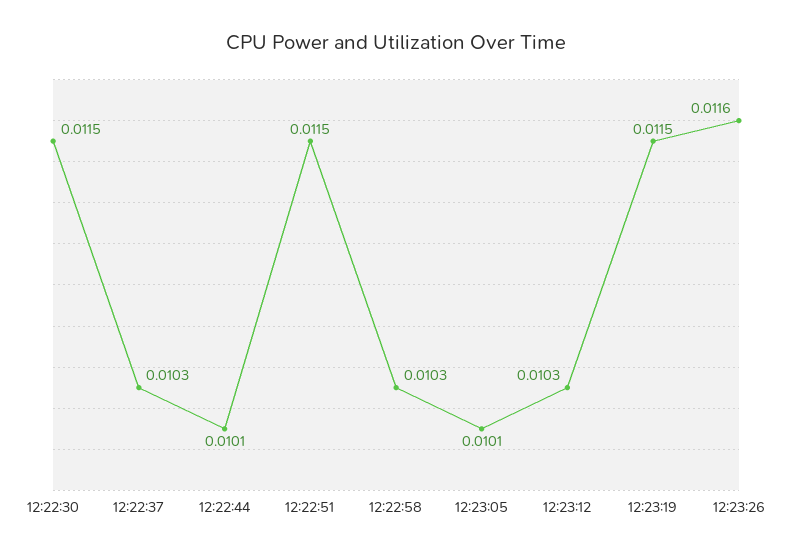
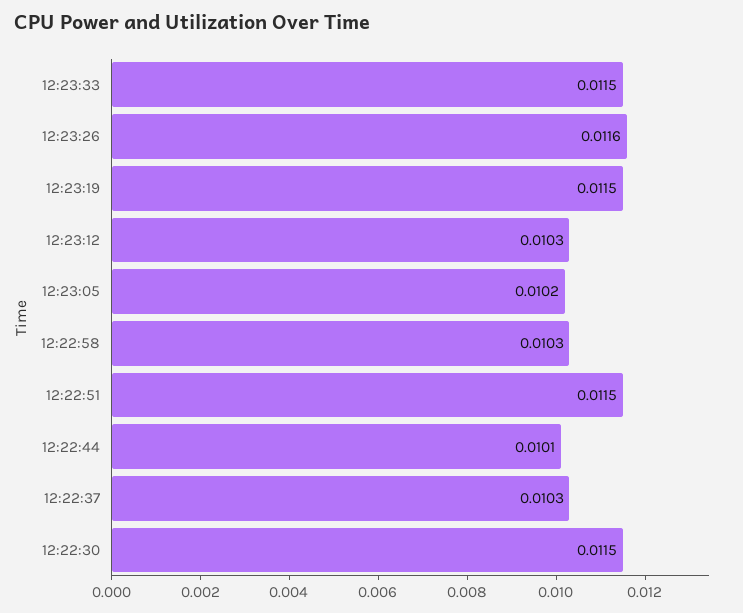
12:23:05: 0.0101 -> 0.0102
12:23:33: none -> 0.0115

